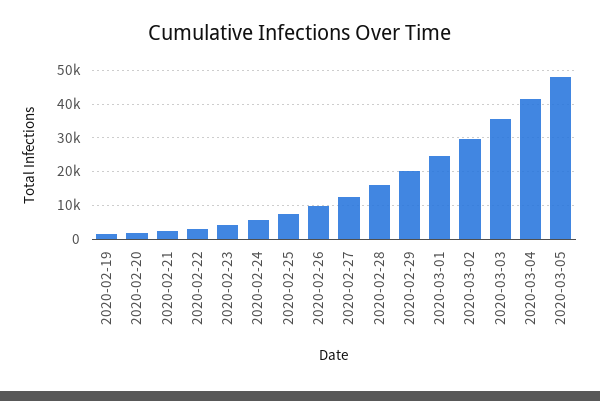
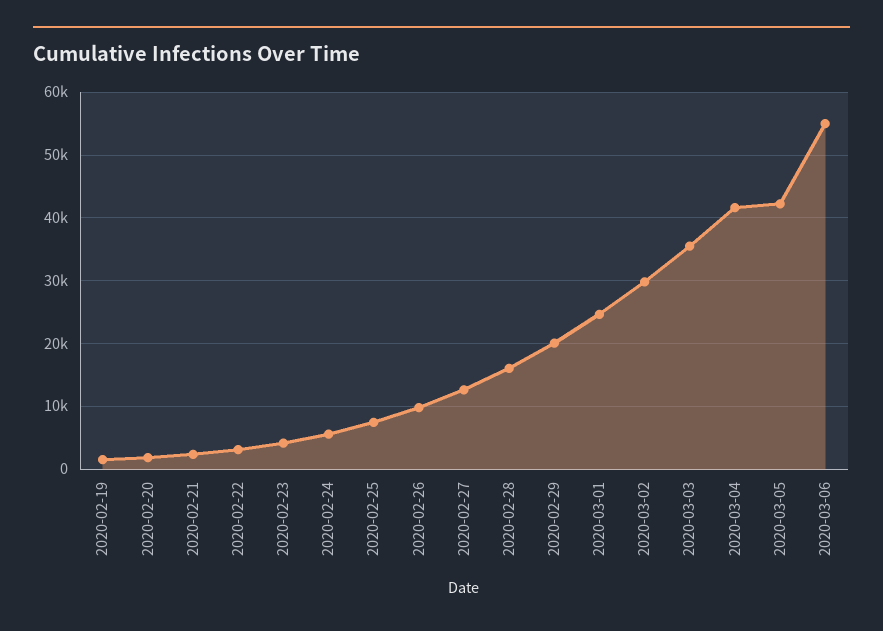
2020-03-05: 48000 -> 42000
2020-03-06: none -> 55000

